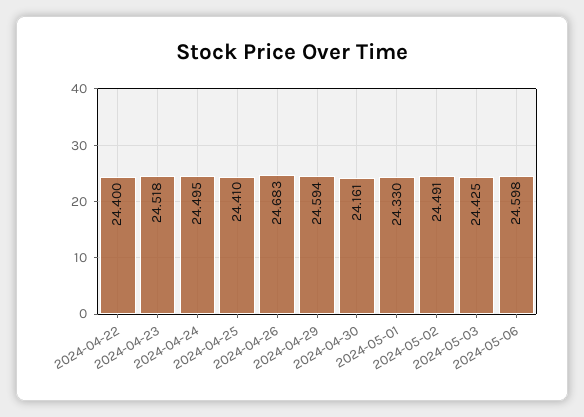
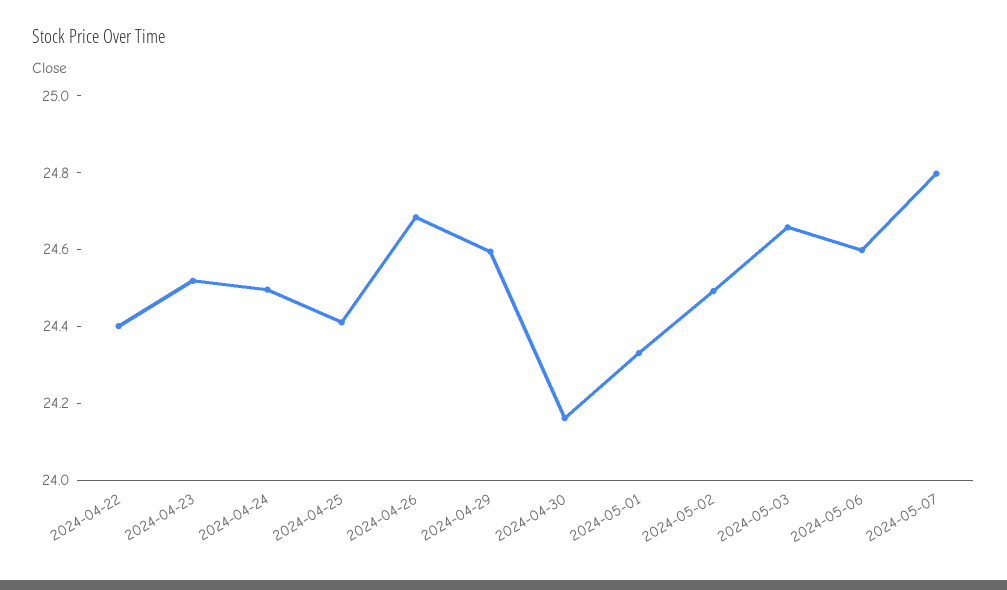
2024-05-03: 24.425 -> 24.65
2024-05-07: none -> 24.8

